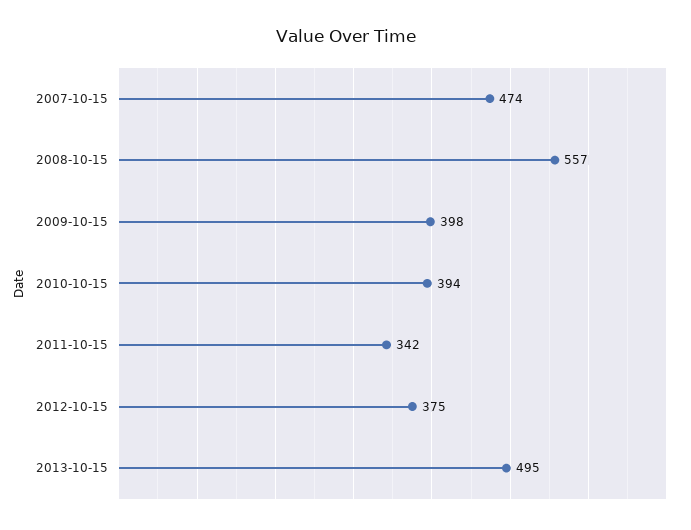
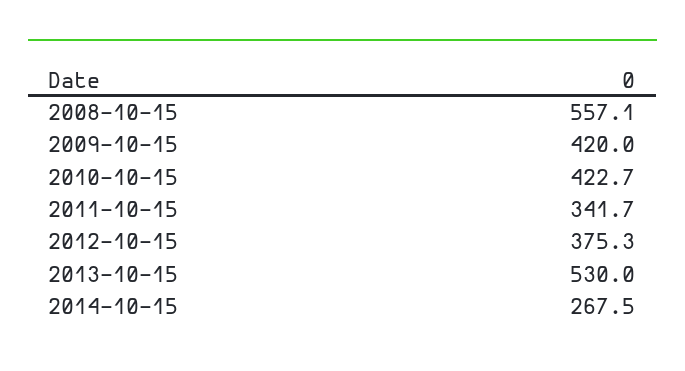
2007-10-15: 474 -> none
2009-10-15: 398 -> 420
2010-10-15: 394 -> 422.7
2013-10-15: 495 -> 530
2014-10-15: none -> 267.5

